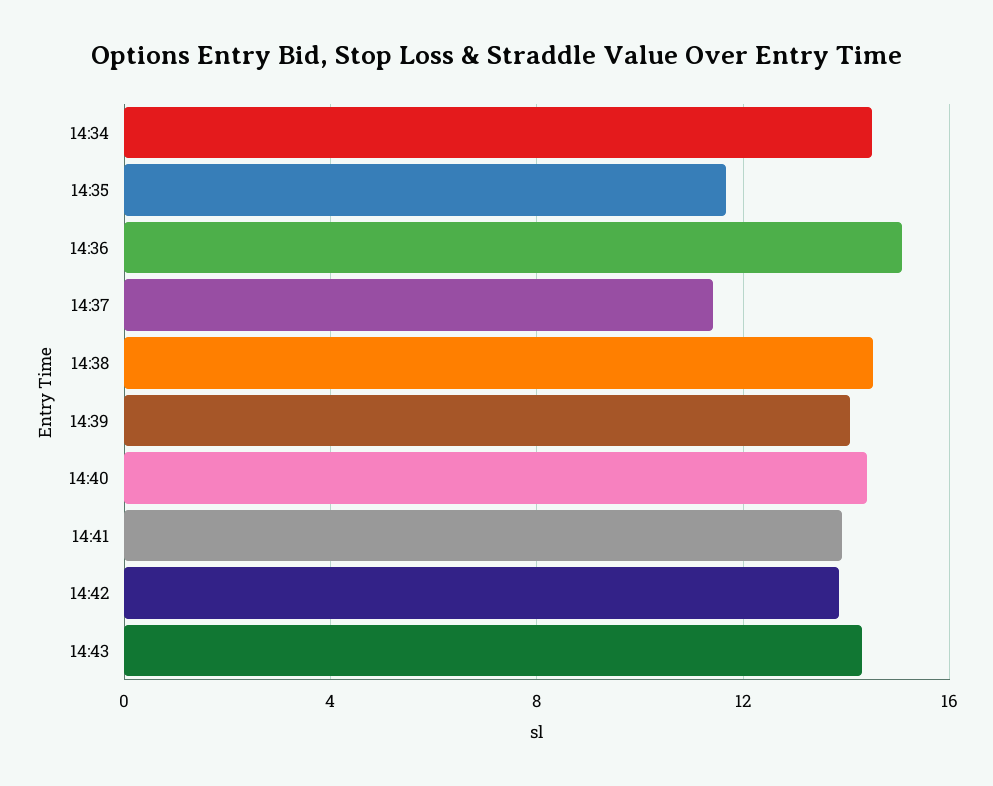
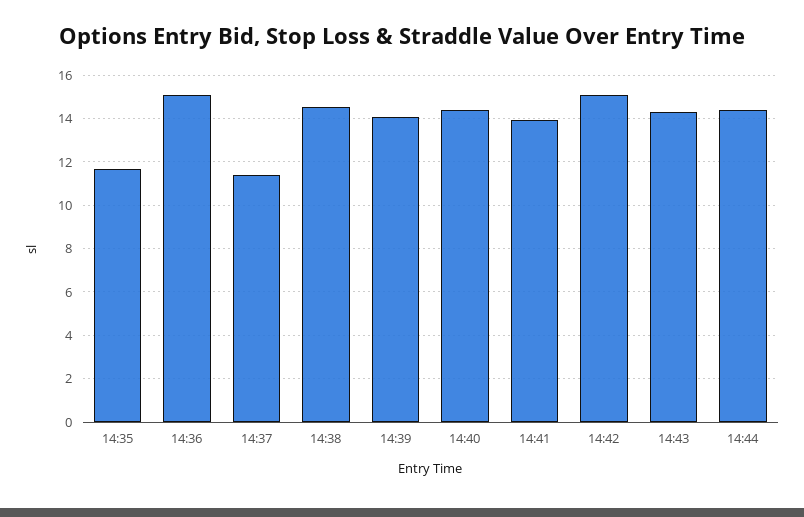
14:34: 14.5 -> none
14:42: 14 -> 15
14:44: none -> 14.5

